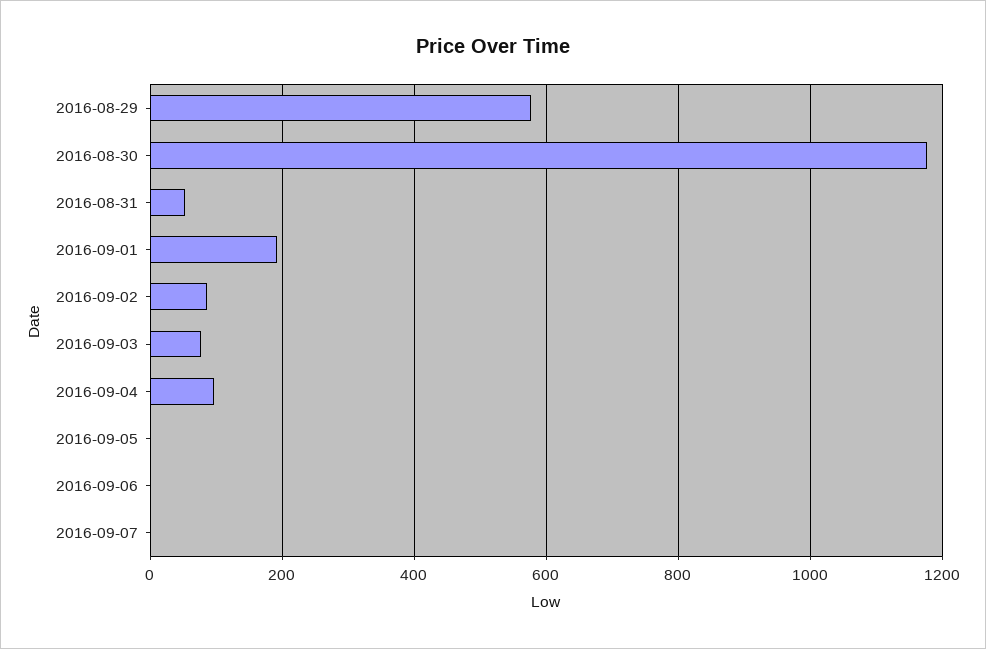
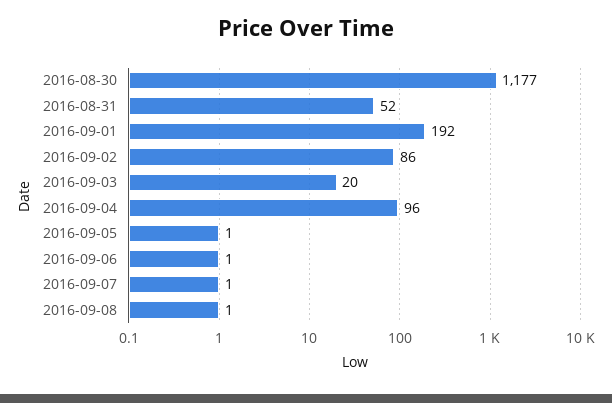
2016-08-29: 580 -> none
2016-09-03: 80 -> 20
2016-09-08: none -> 1

